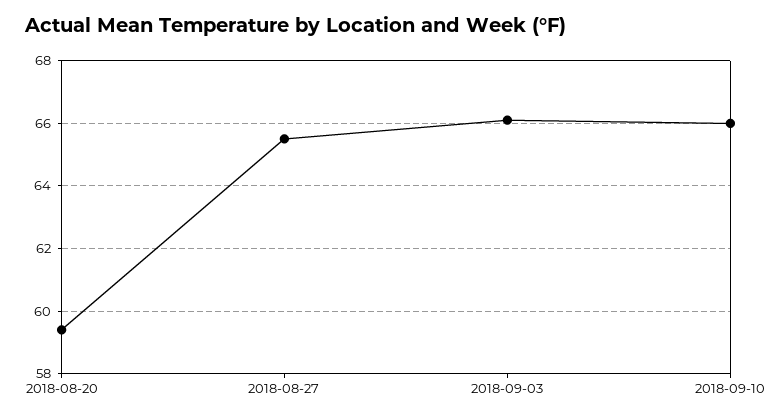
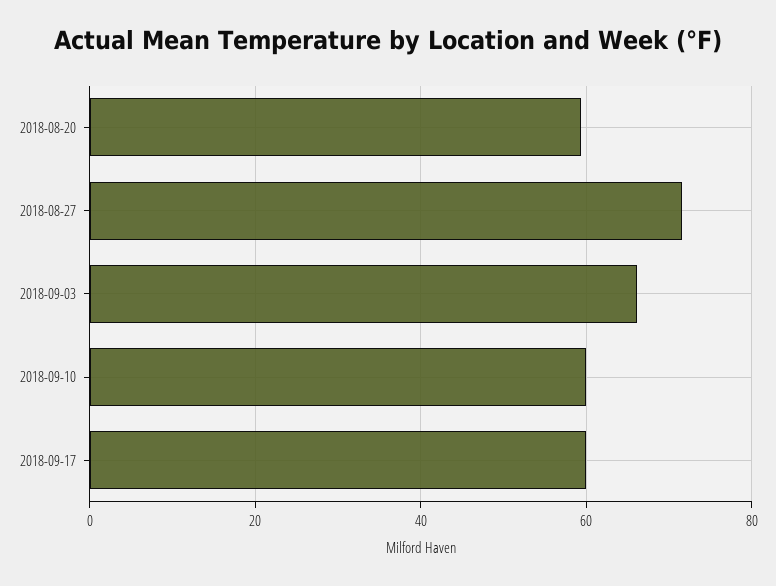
2018-08-27: 65.5 -> 72
2018-09-10: 66 -> 60
2018-09-17: none -> 60

